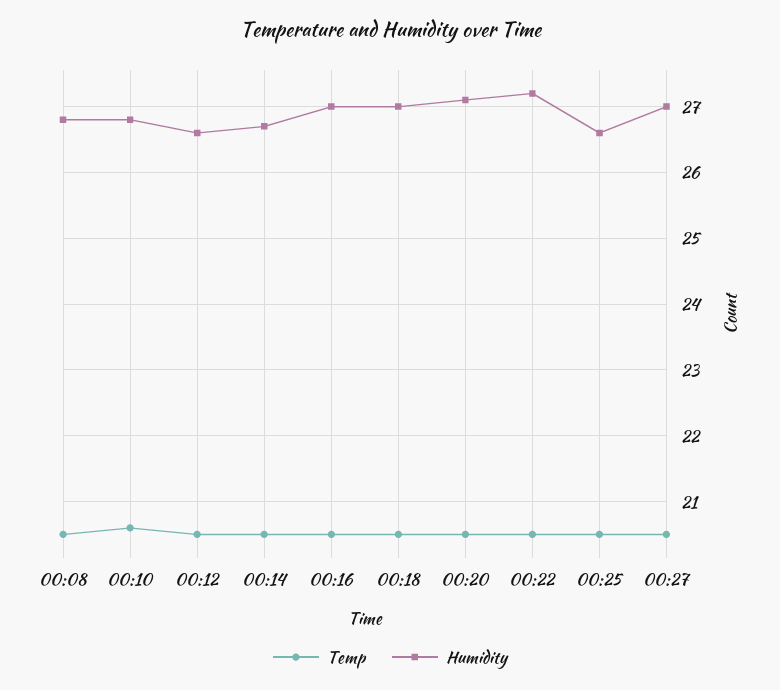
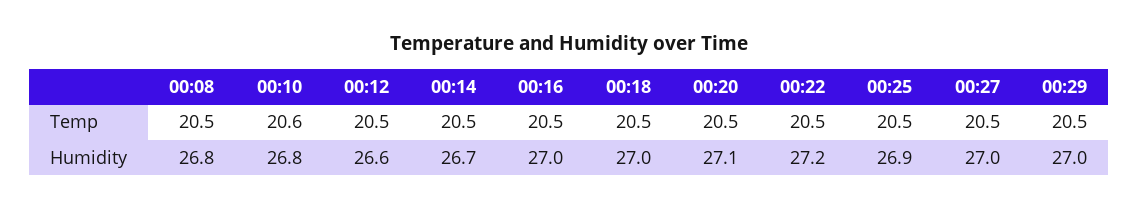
Humidity, 00:25: 26.6 -> 26.9
Temp, 00:29: none -> 20.5
Humidity, 00:29: none -> 27

